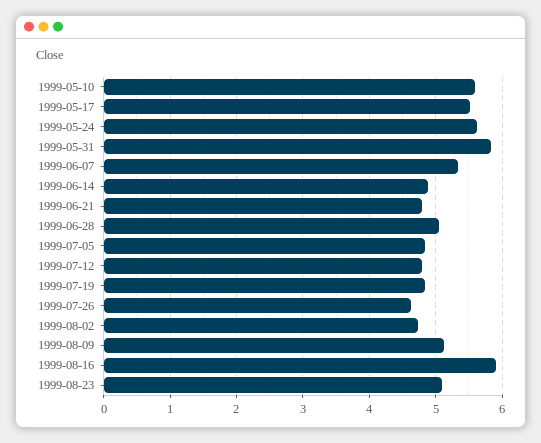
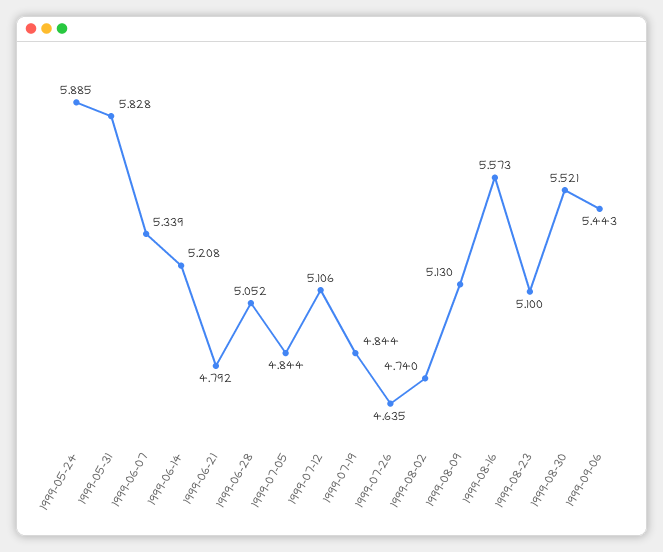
1999-05-10: 5.6 -> none
1999-05-17: 5.5 -> none
1999-05-24: 5.6 -> 5.885
1999-06-14: 4.9 -> 5.208
1999-07-12: 4.8 -> 5.106
1999-08-16: 5.9 -> 5.573
1999-08-30: none -> 5.521
1999-09-06: none -> 5.443

